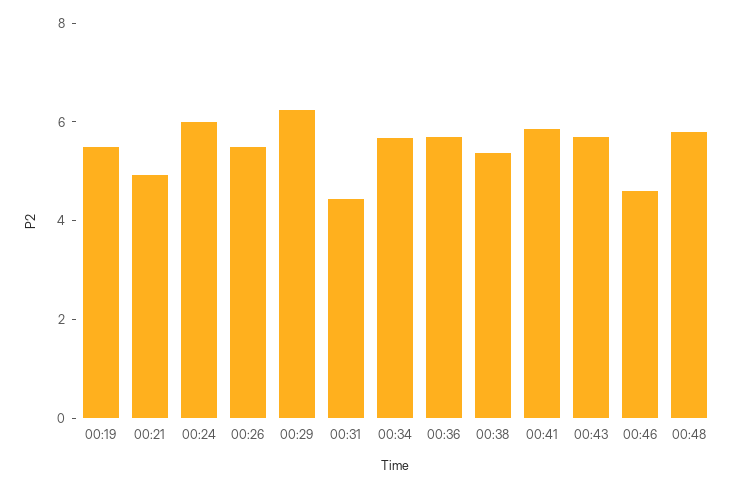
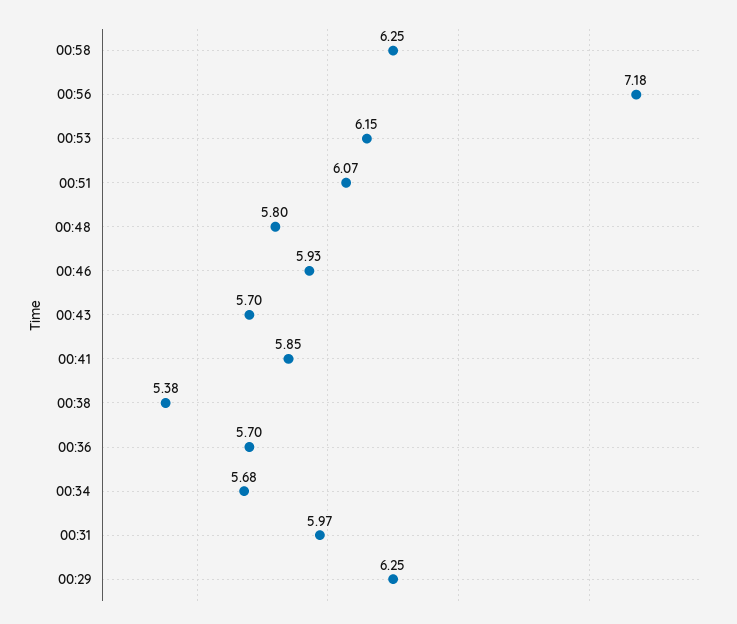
00:19: 5.5 -> none
00:21: 5 -> none
00:24: 6 -> none
00:26: 5.5 -> none
00:31: 4.5 -> 5.97
00:46: 4.5 -> 5.93
00:58: none -> 6.25
00:56: none -> 7.18
00:53: none -> 6.15
00:51: none -> 6.07

